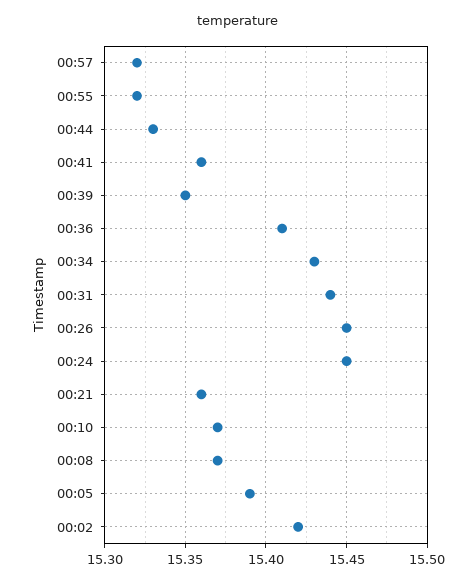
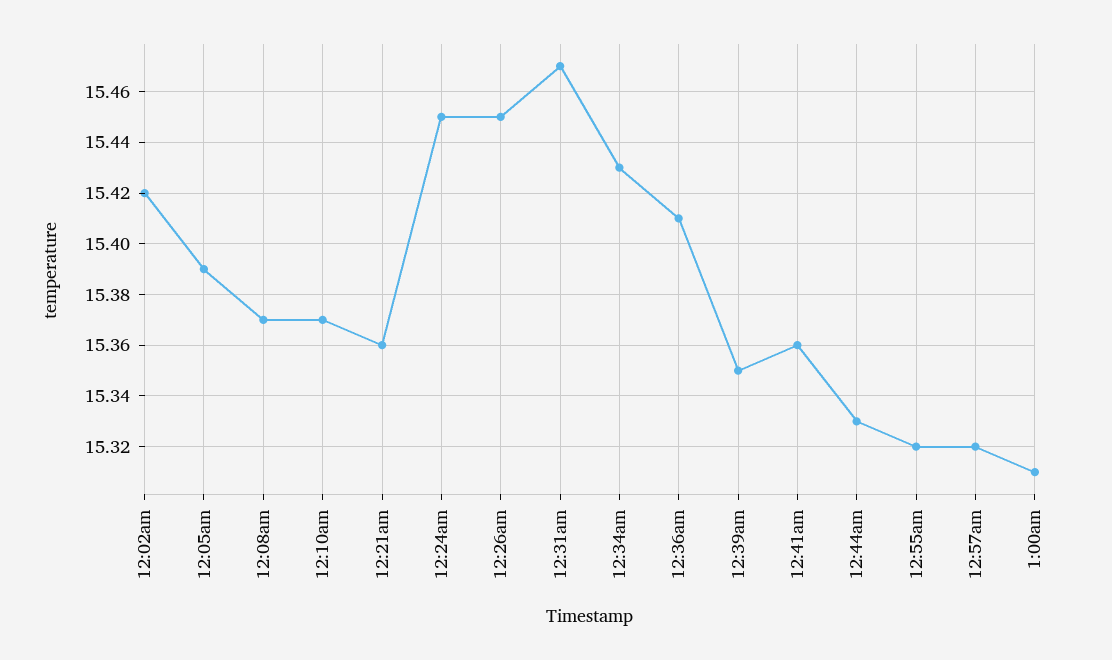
00:31: 15.44 -> 15.47
1:00am: none -> 15.31

